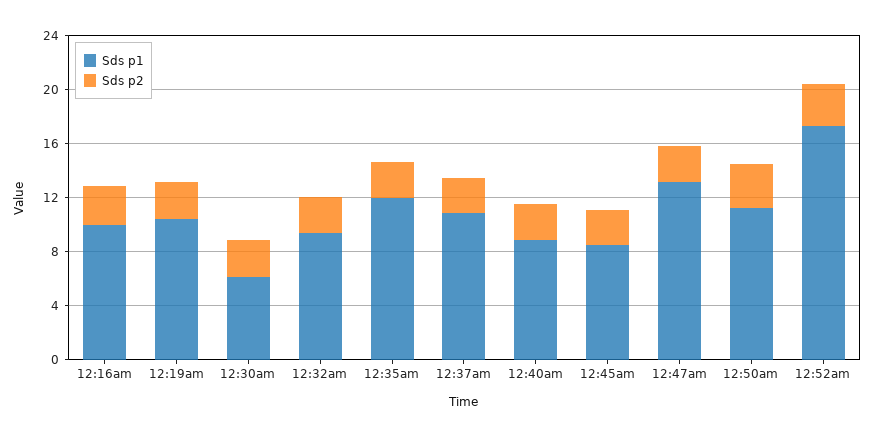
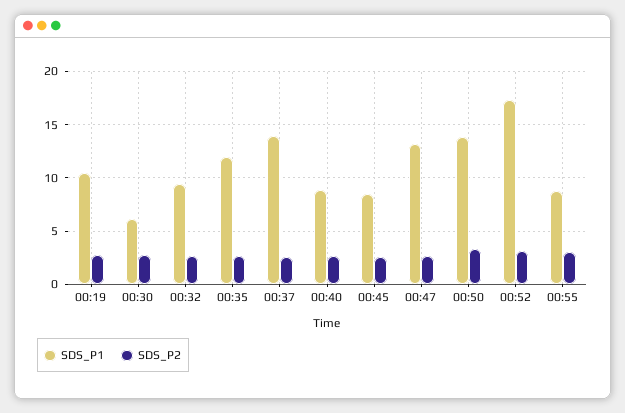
Sds p1, 12:16am: 10 -> none
Sds p2, 12:16am: 3 -> none
Sds p1, 12:37am: 11 -> 14
Sds p1, 12:50am: 11 -> 14
Sds p1, 00:55: none -> 9
Sds p2, 00:55: none -> 3

